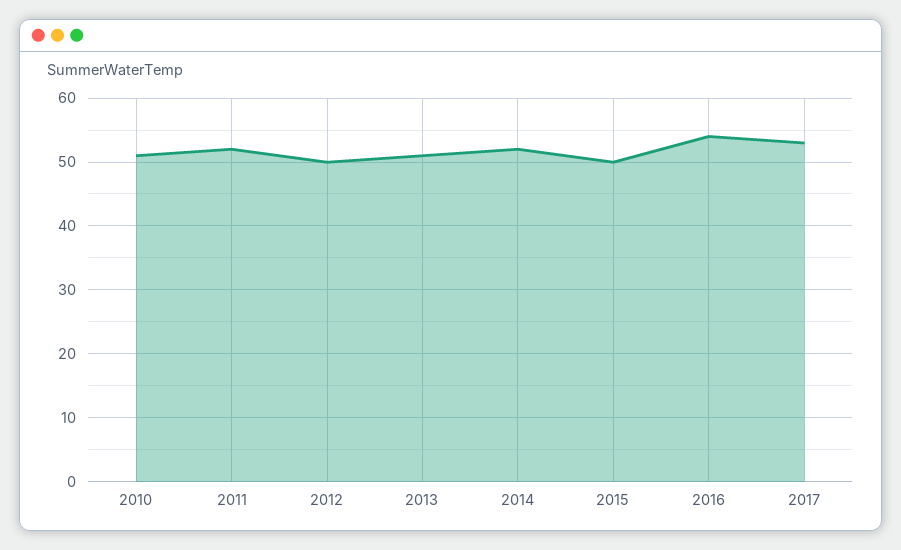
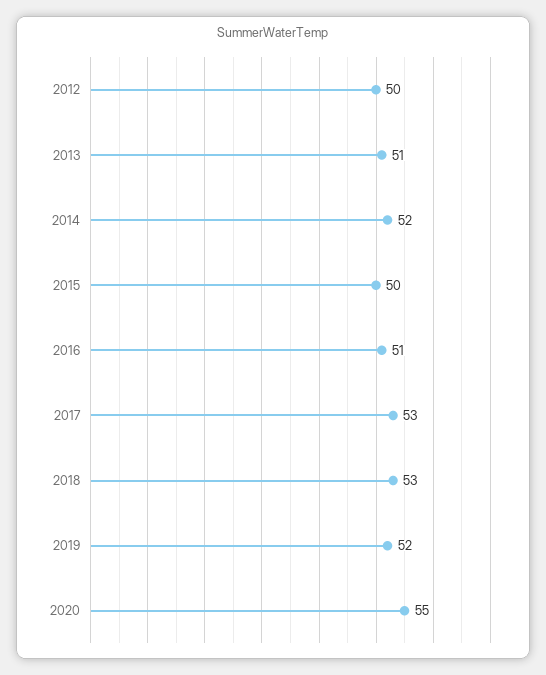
2010: 51 -> none
2011: 52 -> none
2016: 54 -> 51
2018: none -> 53
2019: none -> 52
2020: none -> 55

